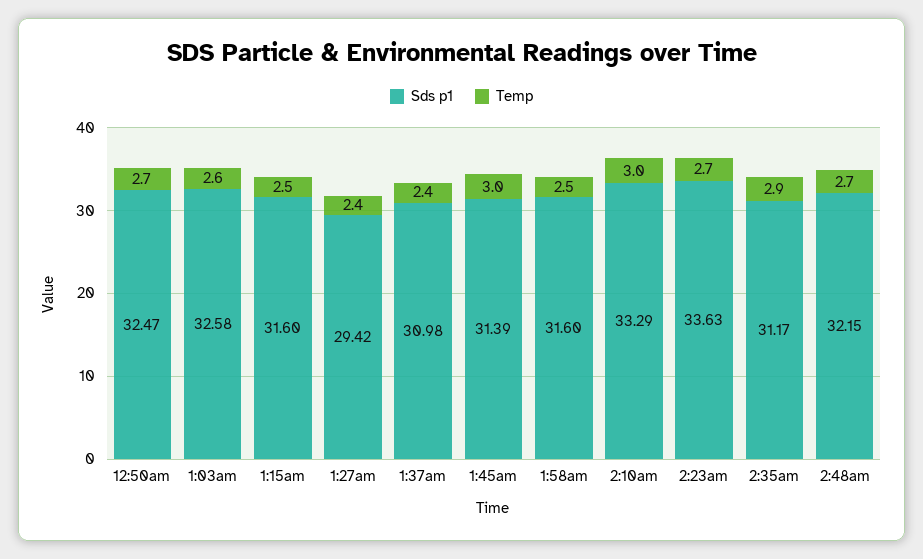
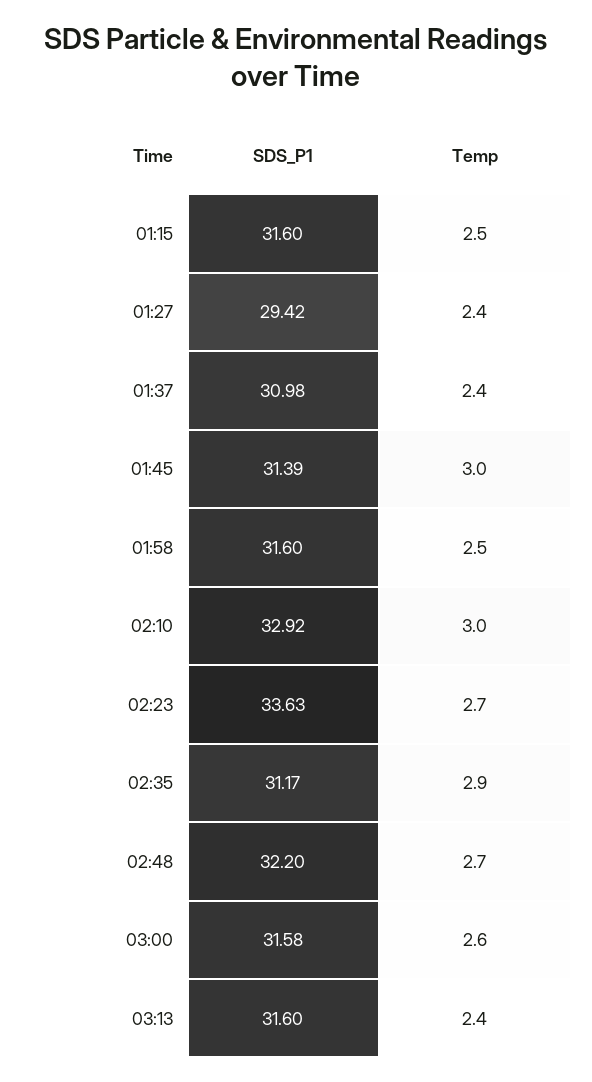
Sds p1, 12:50am: 32.47 -> none
Temp, 12:50am: 2.7 -> none
Sds p1, 1:03am: 32.58 -> none
Temp, 1:03am: 2.6 -> none
Sds p1, 2:10am: 33.29 -> 32.92
Sds p1, 2:48am: 32.15 -> 32.2
Sds p1, 03:00: none -> 31.58
Temp, 03:00: none -> 2.6
Sds p1, 03:13: none -> 31.6
Temp, 03:13: none -> 2.4

